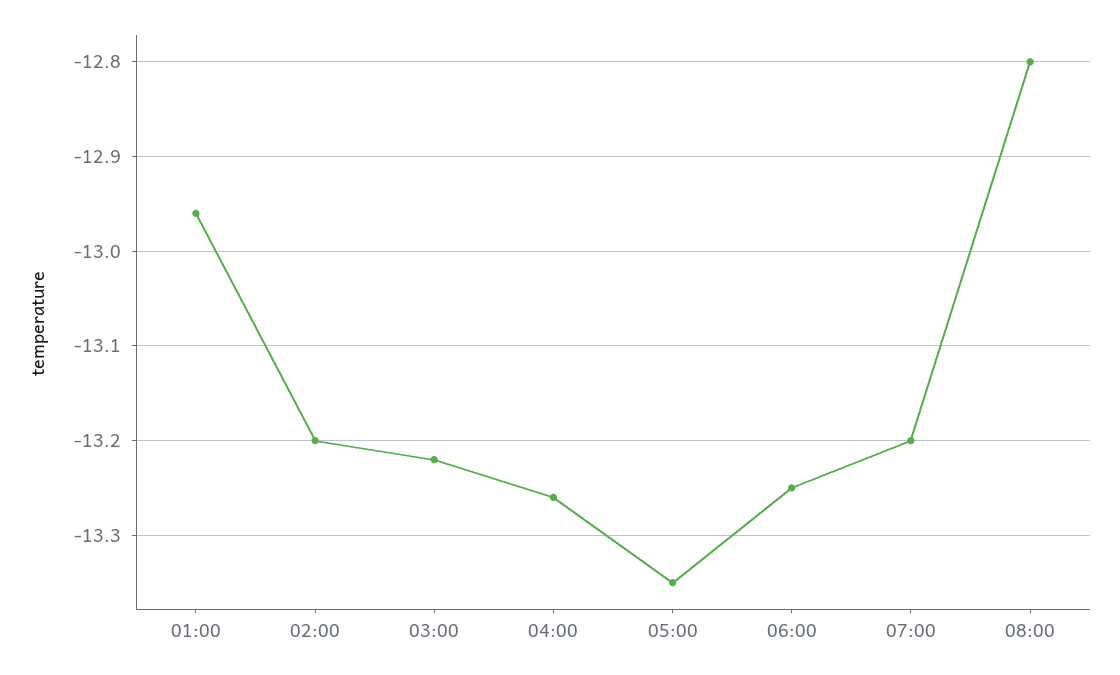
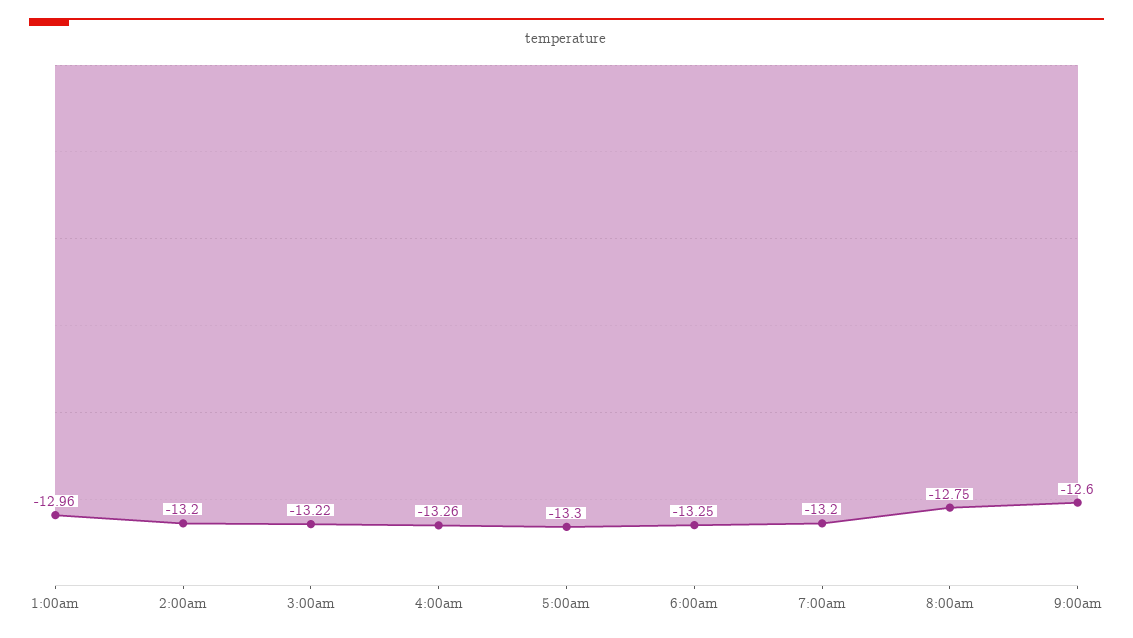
05:00: -13.35 -> -13.3
08:00: -12.8 -> -12.75
9:00am: none -> -12.6

